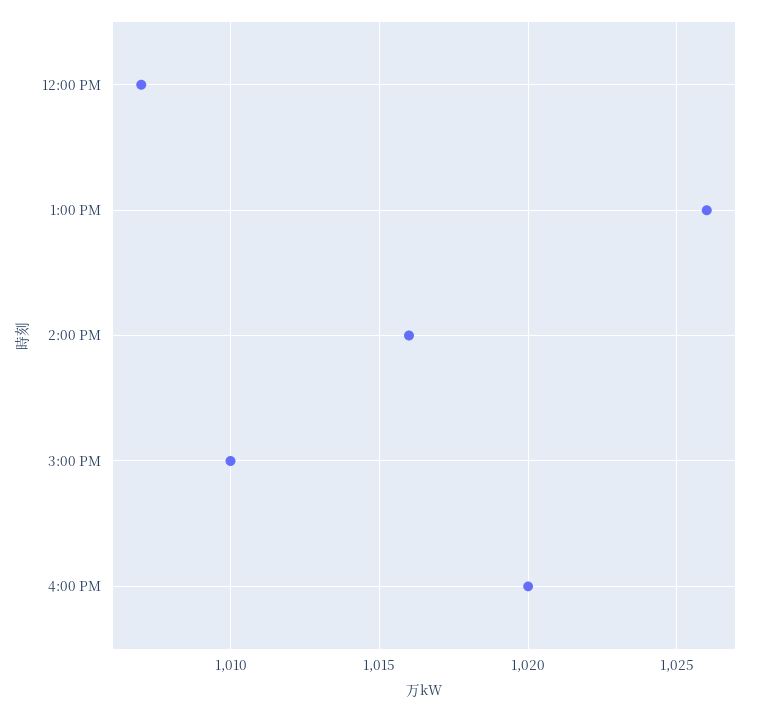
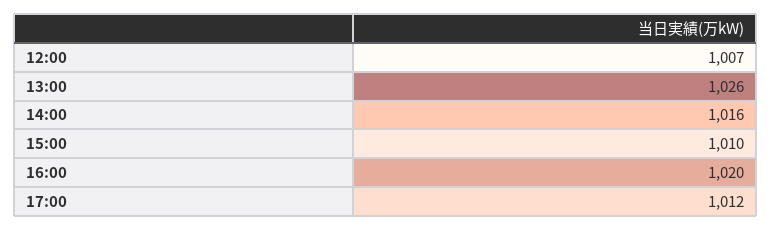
17:00: none -> 1012

